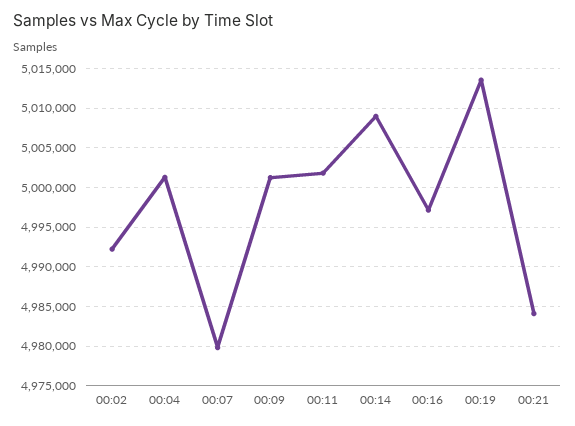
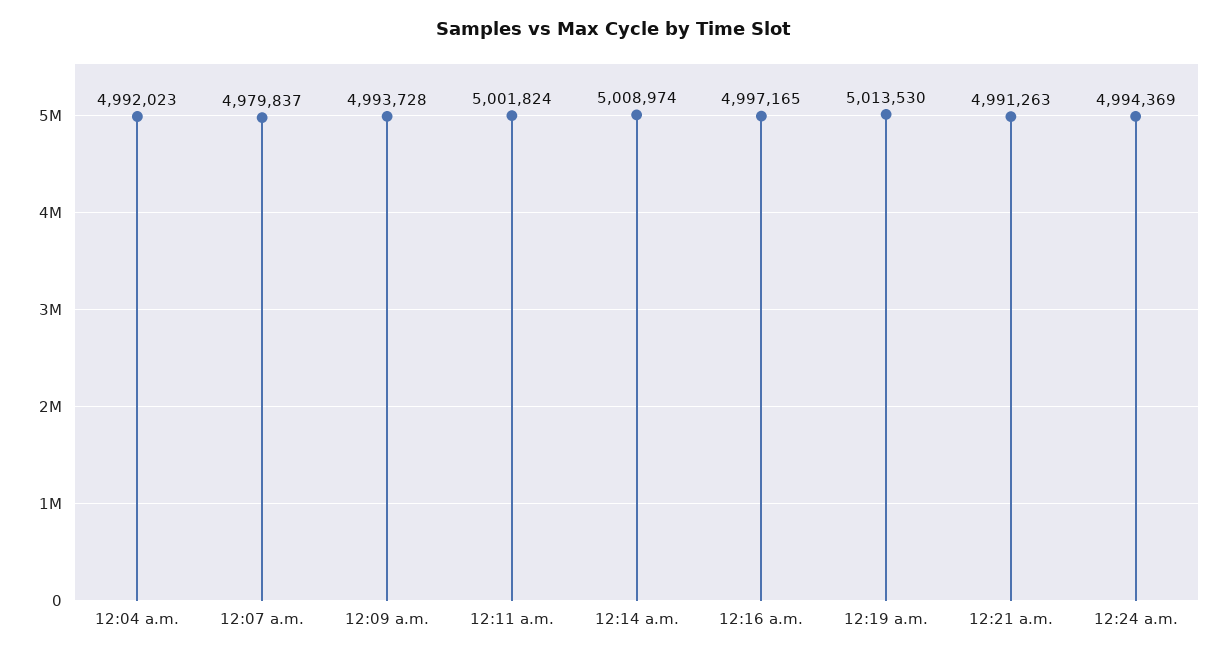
00:02: 4992000 -> none
00:04: 5001000 -> 4992023
00:09: 5001000 -> 4993728
00:21: 4984000 -> 4991263
12:24 a.m.: none -> 4994369

